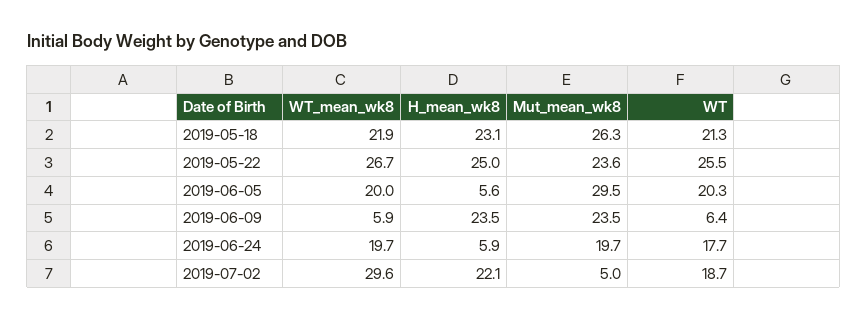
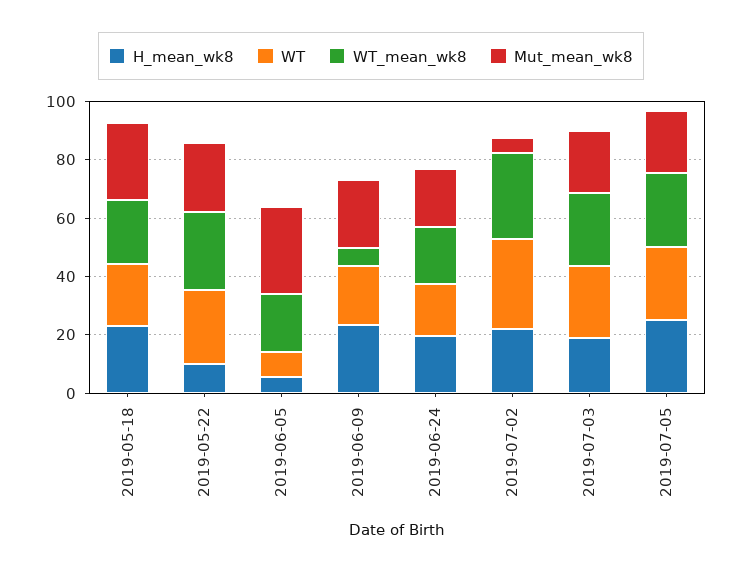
H_mean_wk8, 2019-05-22: 25 -> 10
WT, 2019-06-05: 20.3 -> 10
WT, 2019-06-09: 6.4 -> 20
H_mean_wk8, 2019-06-24: 5.9 -> 20
WT, 2019-07-02: 18.7 -> 30
H_mean_wk8, 2019-07-03: none -> 20
WT, 2019-07-03: none -> 25
WT_mean_wk8, 2019-07-03: none -> 25
Mut_mean_wk8, 2019-07-03: none -> 20
H_mean_wk8, 2019-07-05: none -> 25
WT, 2019-07-05: none -> 25
WT_mean_wk8, 2019-07-05: none -> 25
Mut_mean_wk8, 2019-07-05: none -> 20

